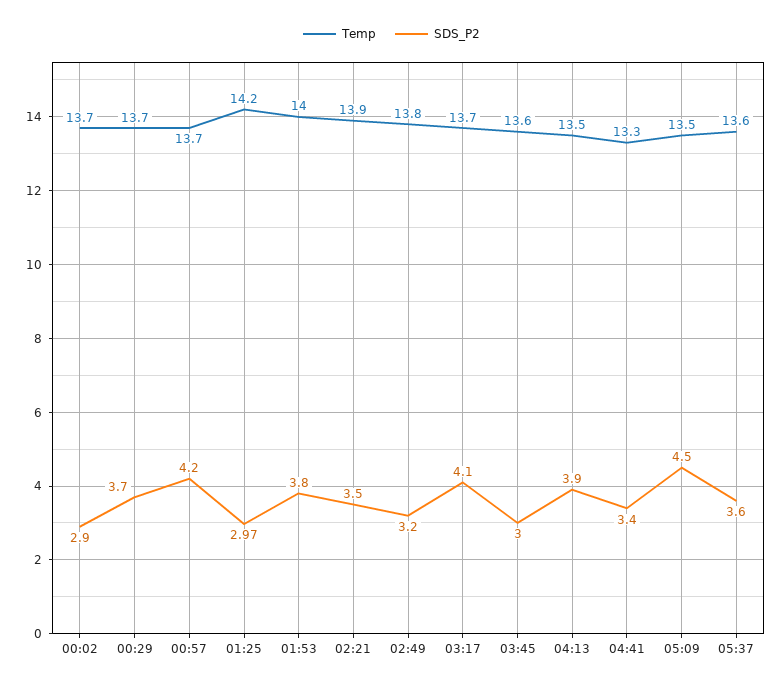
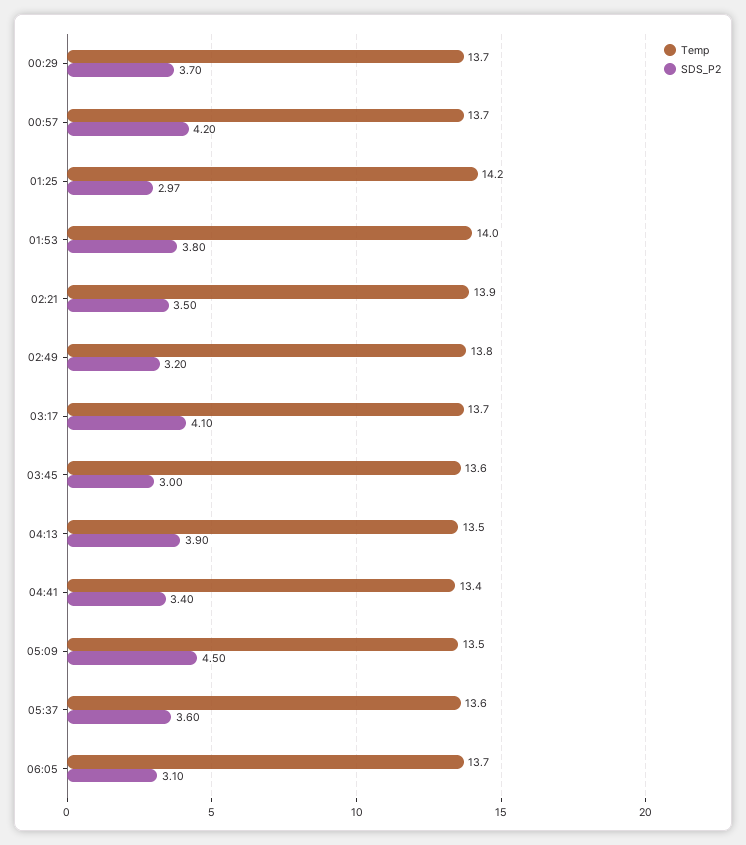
Temp, 00:02: 13.7 -> none
SDS_P2, 00:02: 2.9 -> none
Temp, 04:41: 13.3 -> 13.4
Temp, 06:05: none -> 13.7
SDS_P2, 06:05: none -> 3.1

